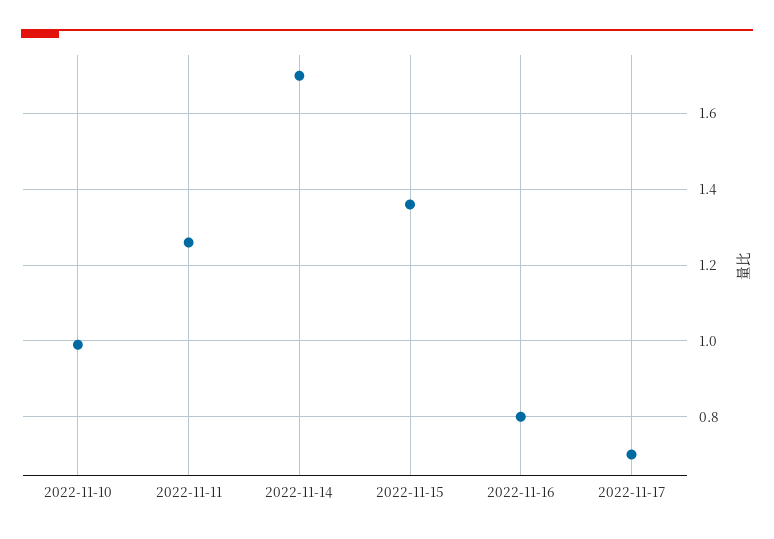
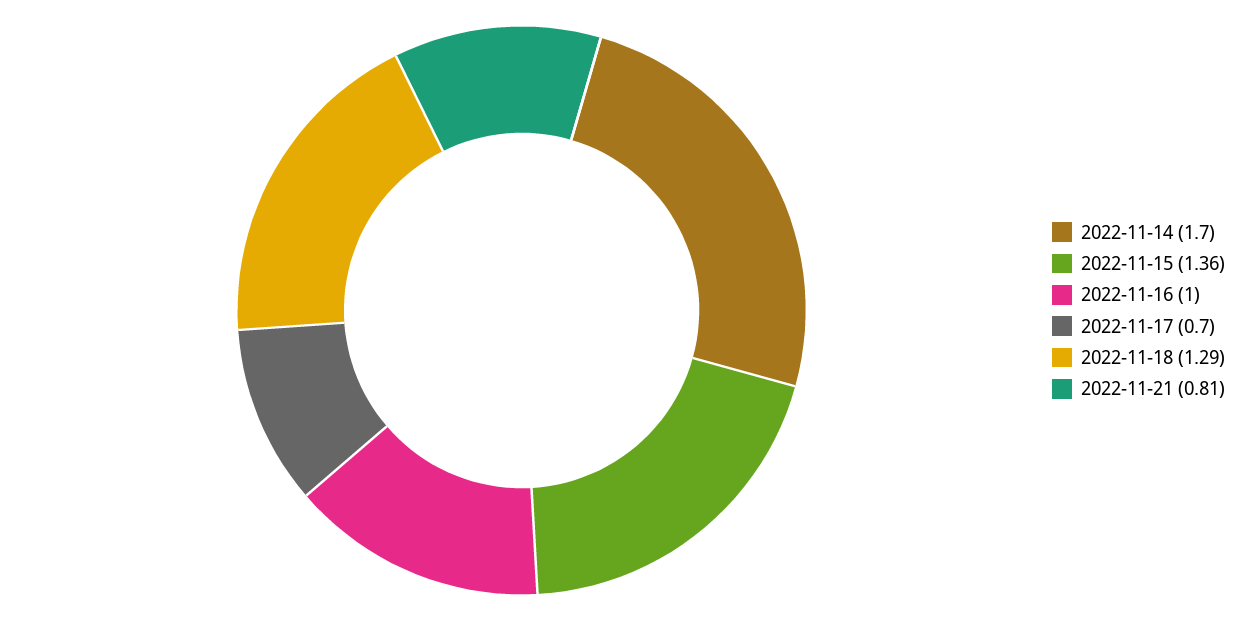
2022-11-10: 1 -> none
2022-11-11: 1.25 -> none
2022-11-16: 0.8 -> 1
2022-11-18: none -> 1.29
2022-11-21: none -> 0.81

